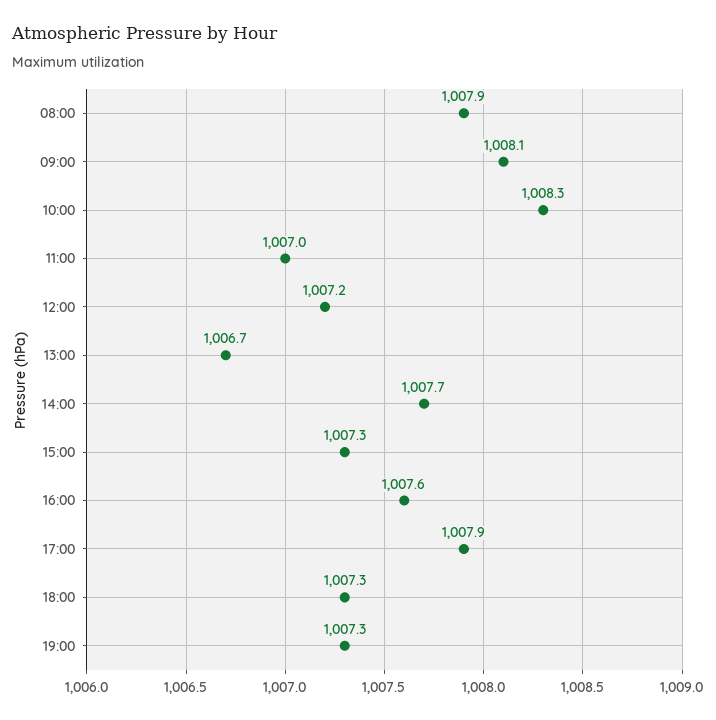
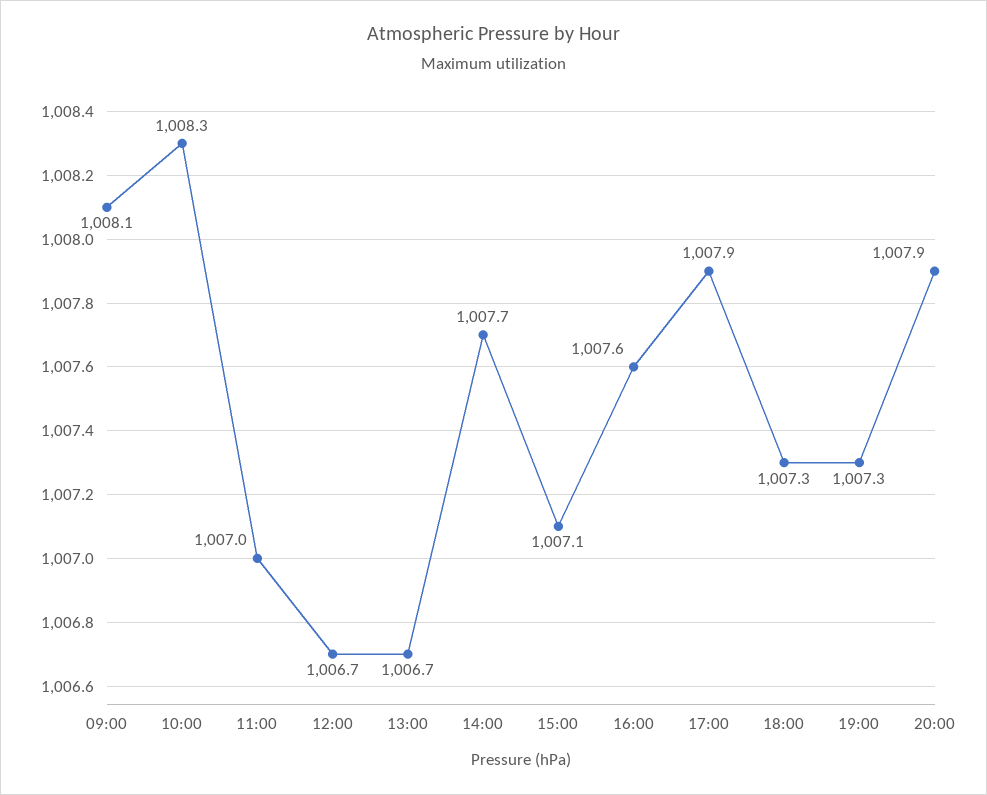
08:00: 1007.9 -> none
12:00: 1007.2 -> 1006.7
15:00: 1007.3 -> 1007.1
20:00: none -> 1007.9

